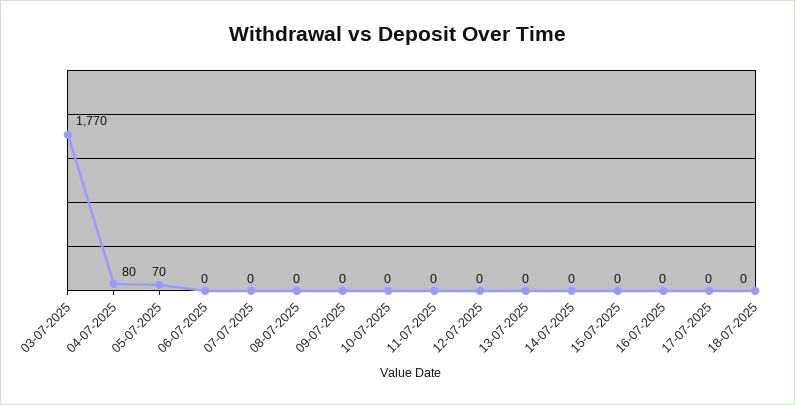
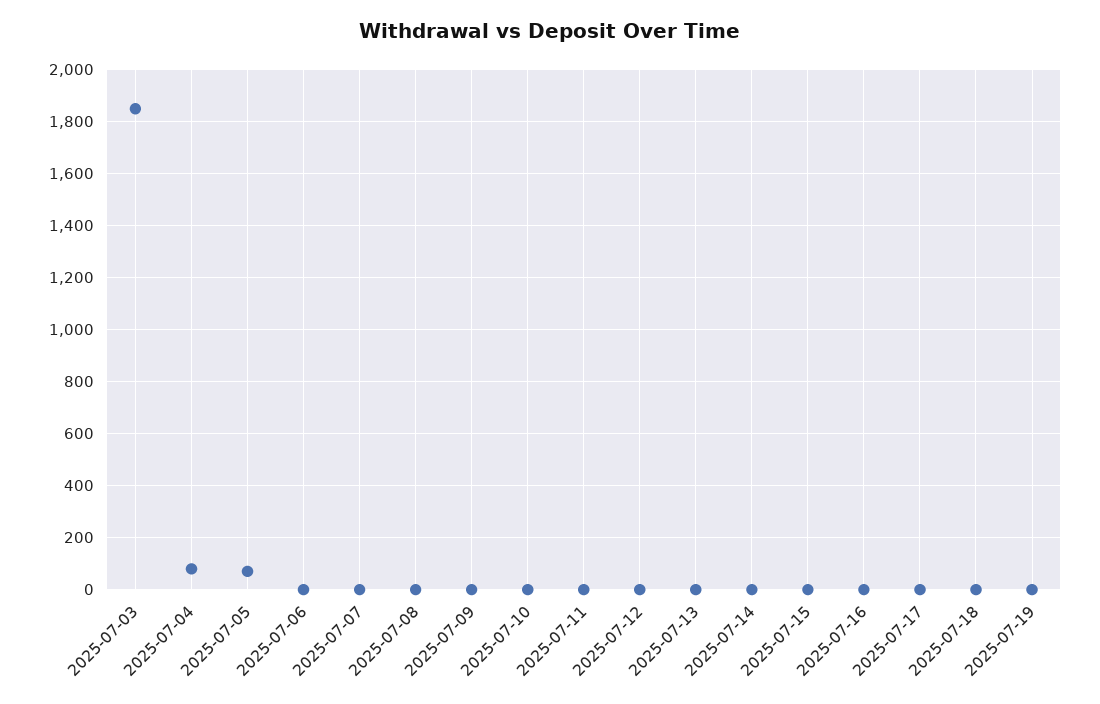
03-07-2025: 1770 -> 1850
2025-07-19: none -> 0

